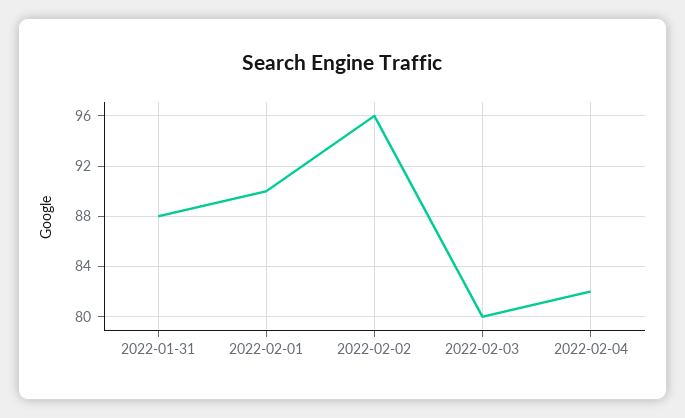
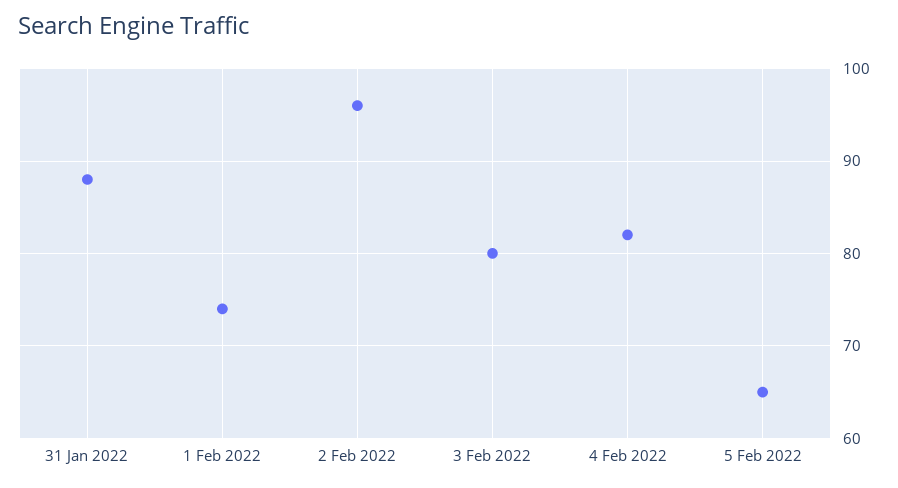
2022-02-01: 90 -> 74
5 Feb 2022: none -> 65

